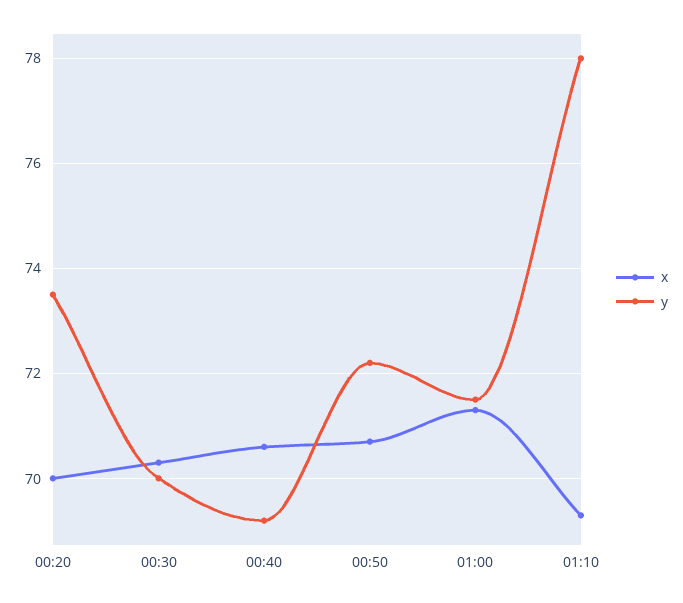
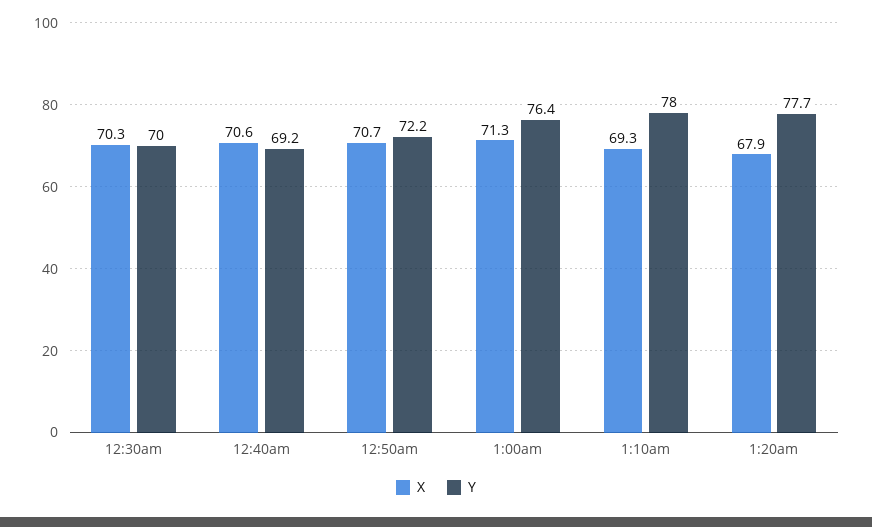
x, 00:20: 70 -> none
y, 00:20: 73.5 -> none
y, 01:00: 71.5 -> 76.4
x, 1:20am: none -> 67.9
y, 1:20am: none -> 77.7

